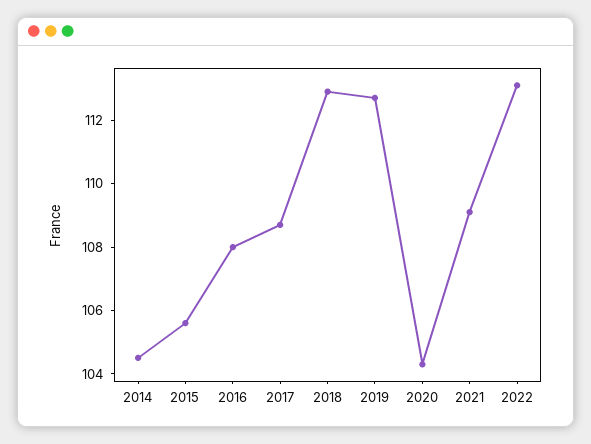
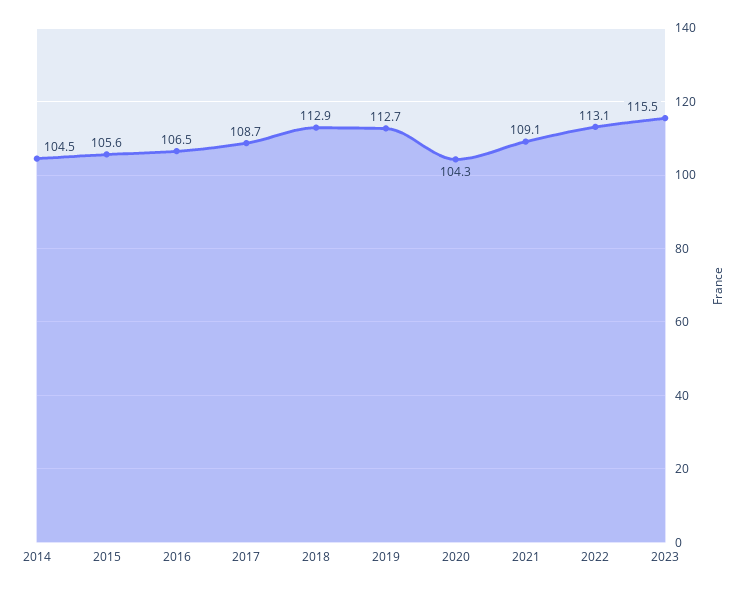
2016: 108 -> 106.5
2023: none -> 115.5

